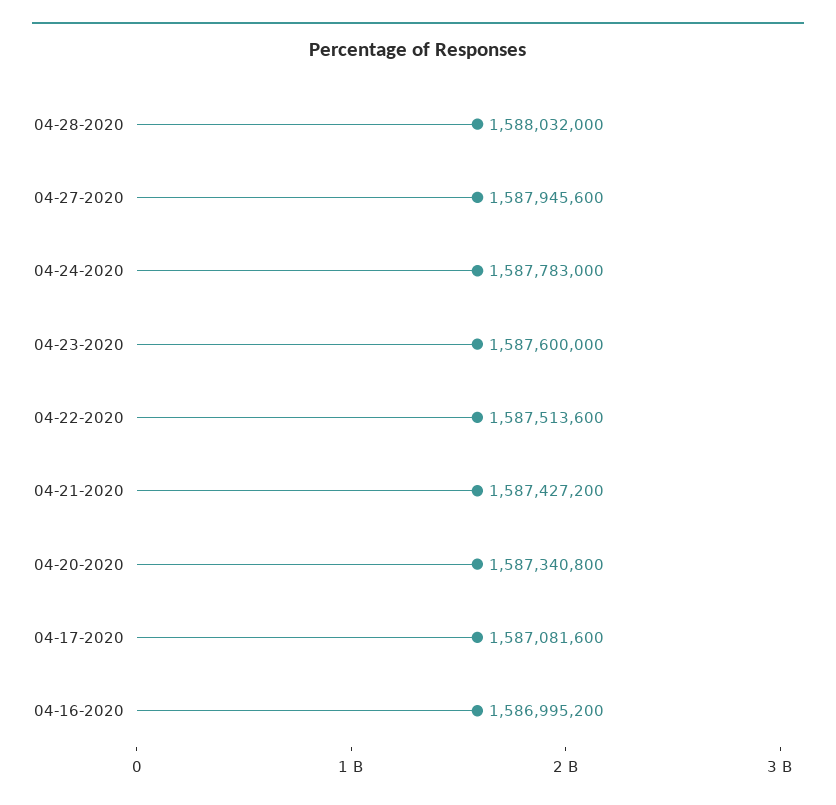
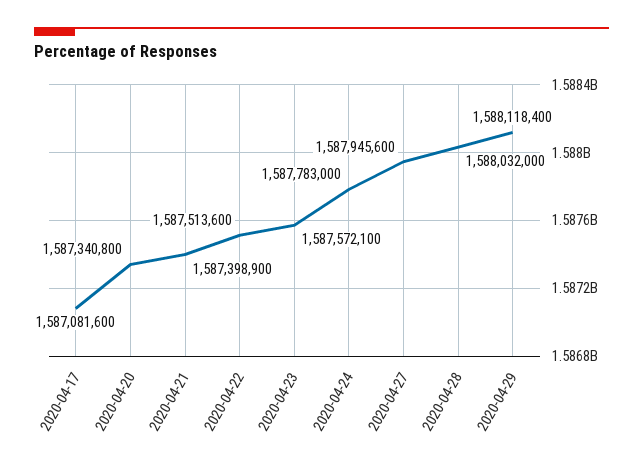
04-23-2020: 1587600000 -> 1587572100
04-21-2020: 1587427200 -> 1587398900
04-16-2020: 1586995200 -> none
2020-04-29: none -> 1588118400

